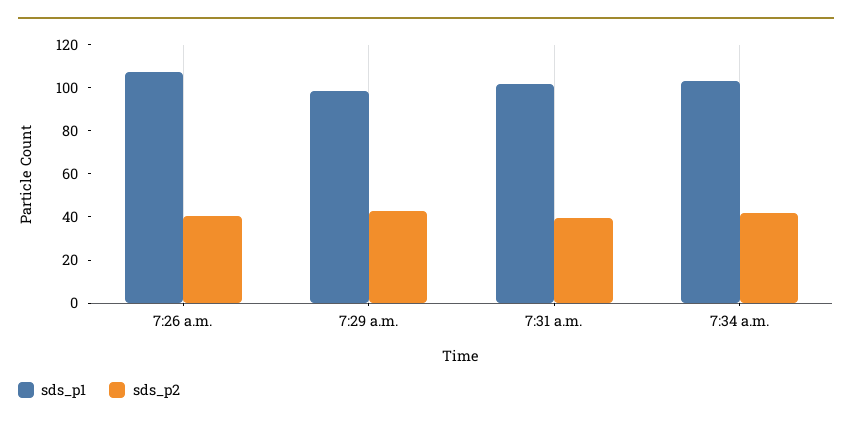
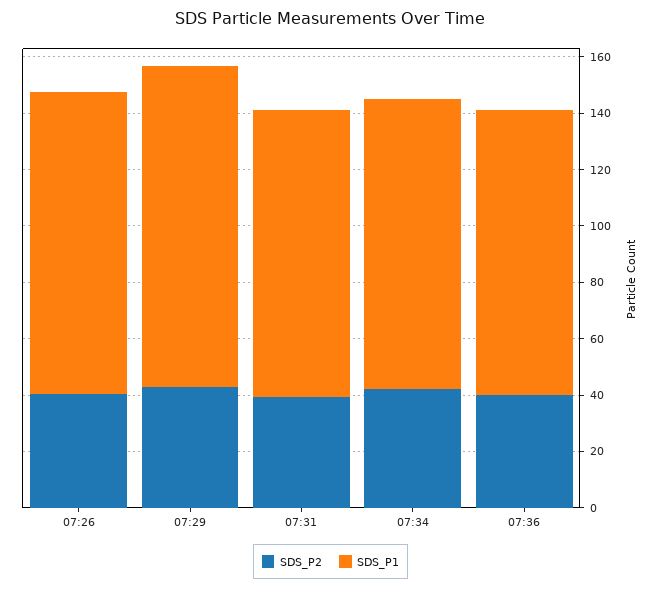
sds_p1, 7:29 a.m.: 100 -> 115
sds_p2, 07:36: none -> 40
sds_p1, 07:36: none -> 100

